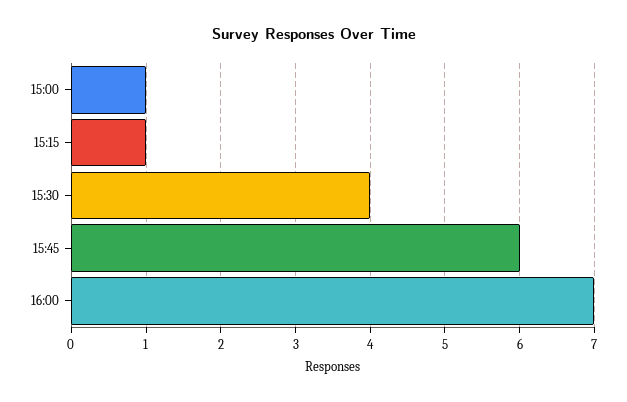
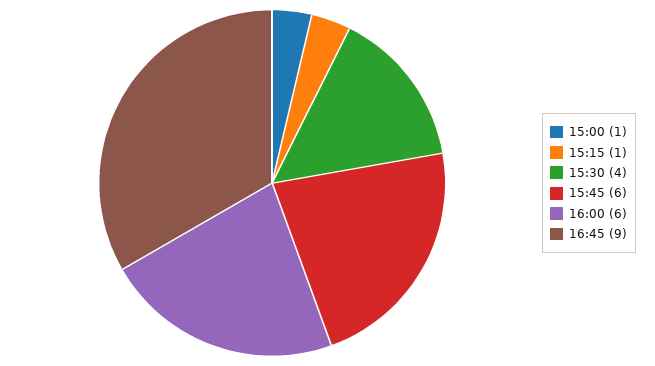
16:00: 7 -> 6
16:45: none -> 9

